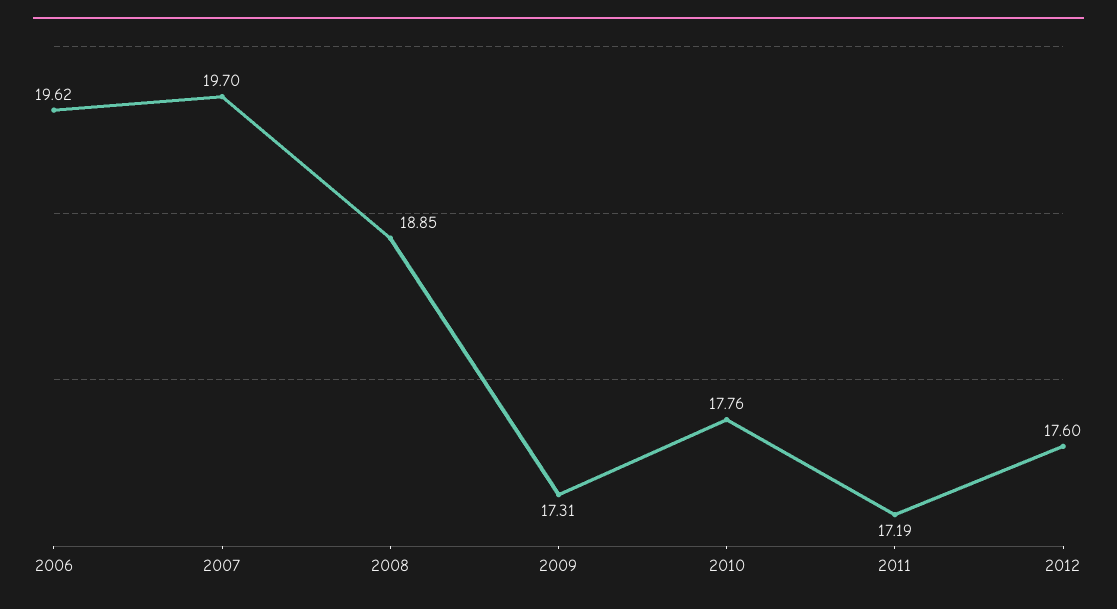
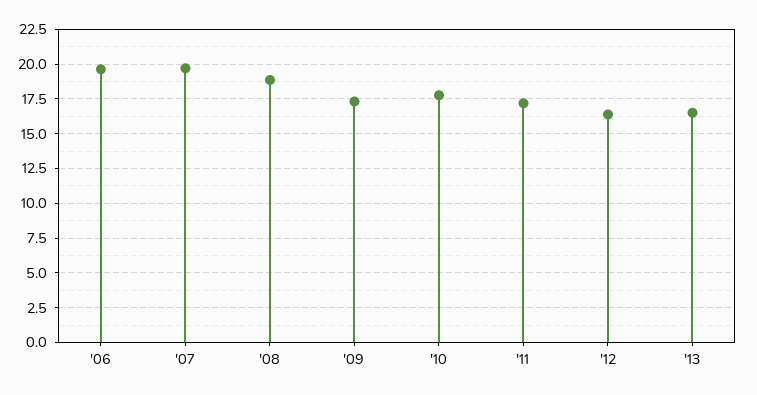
2012: 17.6 -> 16.5
'13: none -> 16.5

